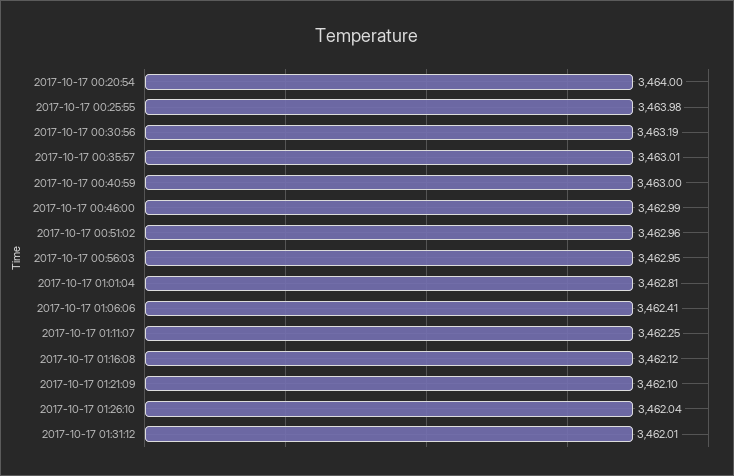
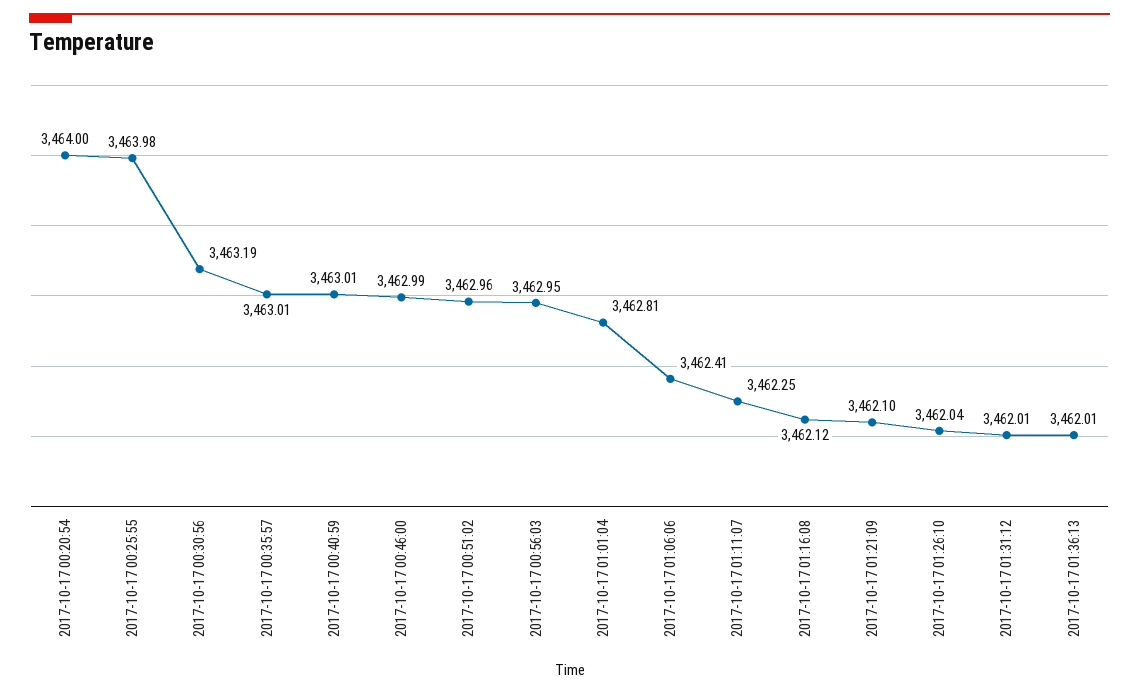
2017-10-17 00:40:59: 3463 -> 3463.01
2017-10-17 01:36:13: none -> 3462.01

